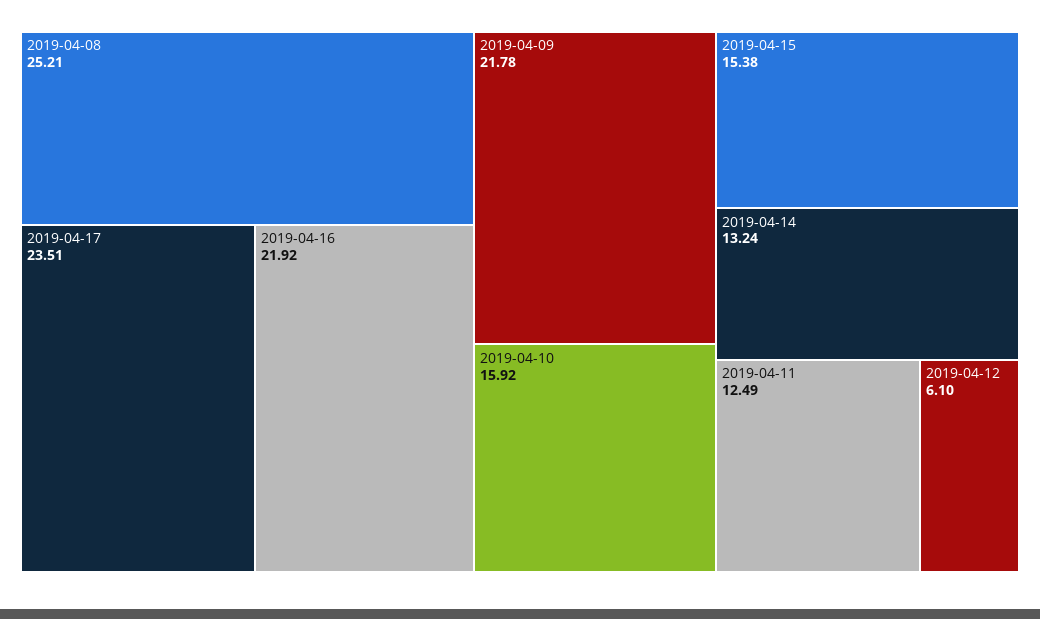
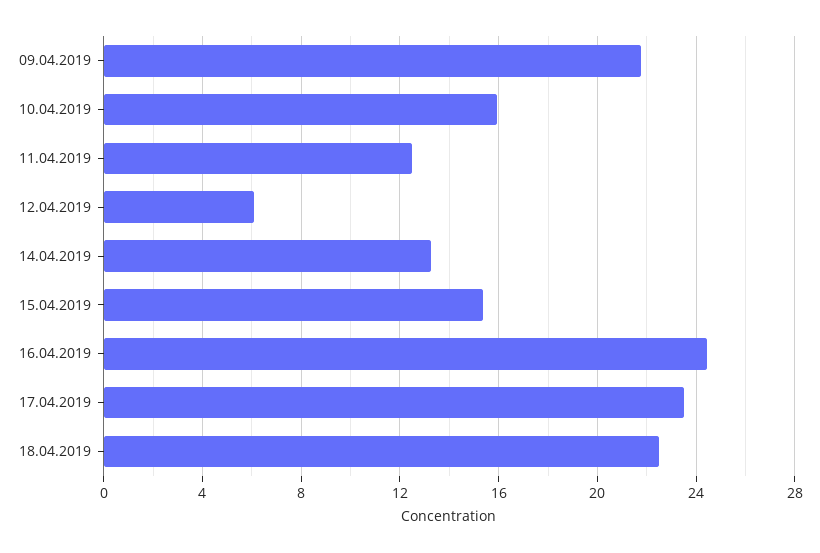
2019-04-08: 25.21 -> none
2019-04-16: 21.92 -> 24.5
18.04.2019: none -> 22.5

